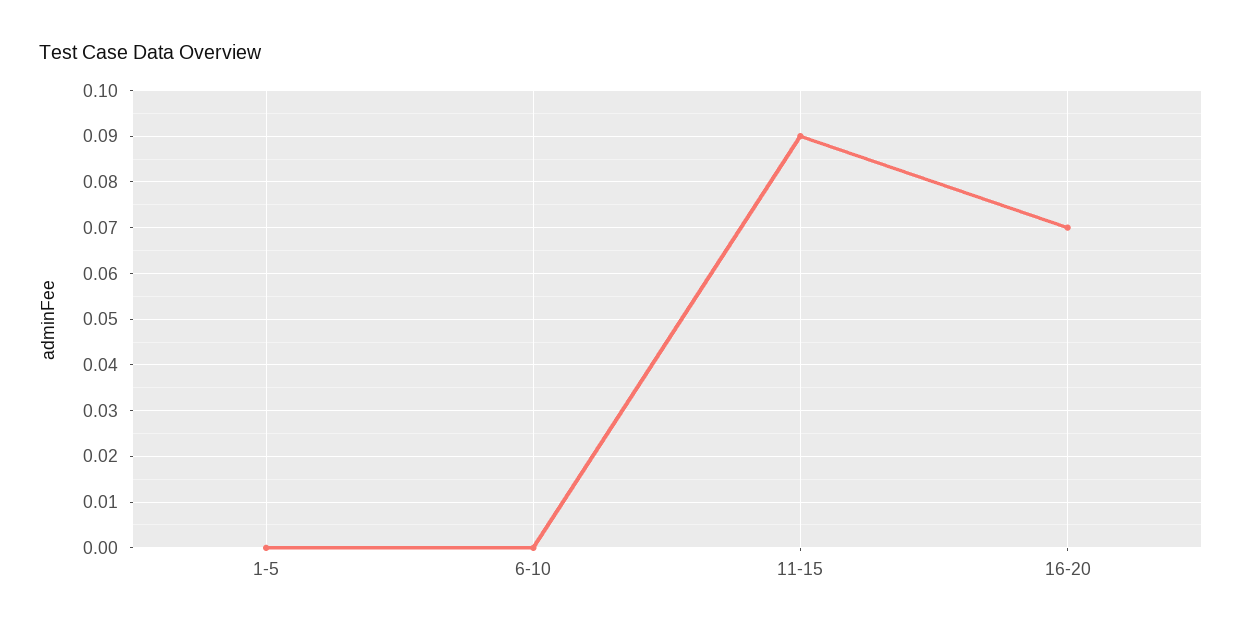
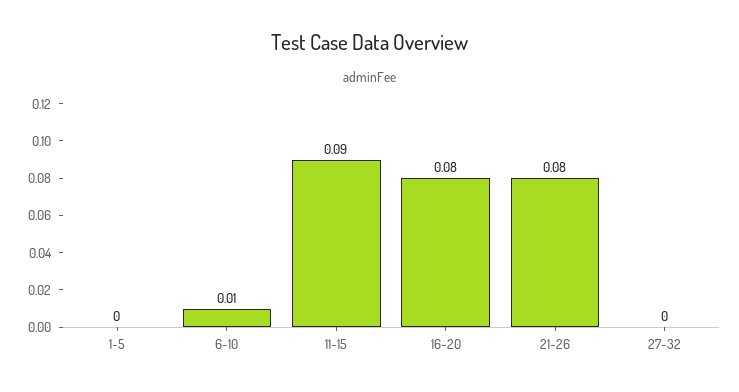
6-10: 0 -> 0.01
16-20: 0.07 -> 0.08
21-26: none -> 0.08
27-32: none -> 0

